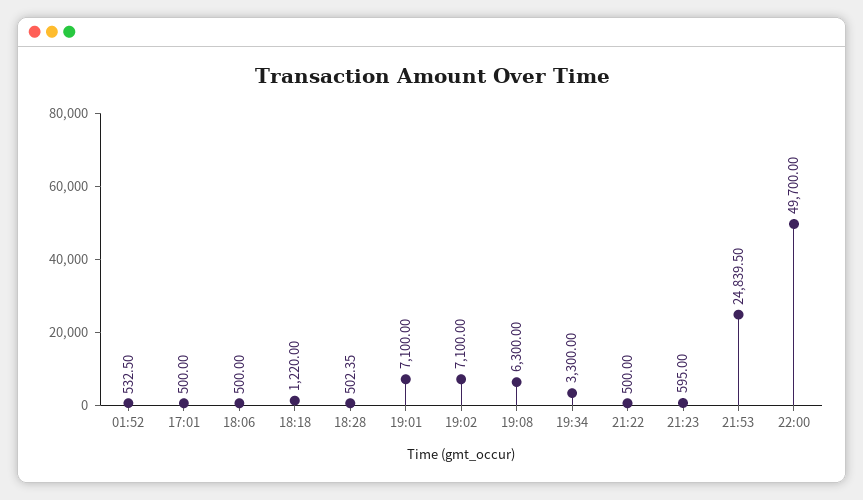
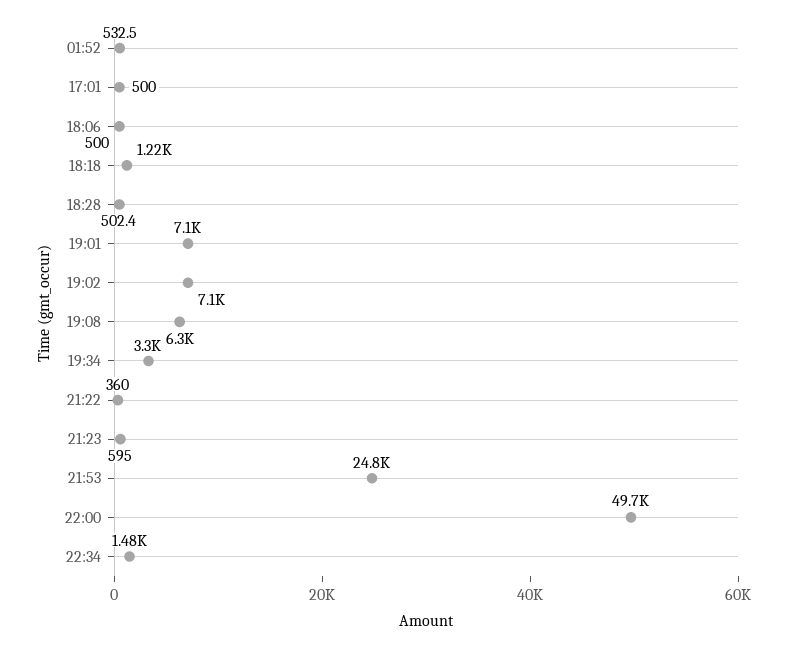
21:22: 500 -> 360
22:34: none -> 1480

